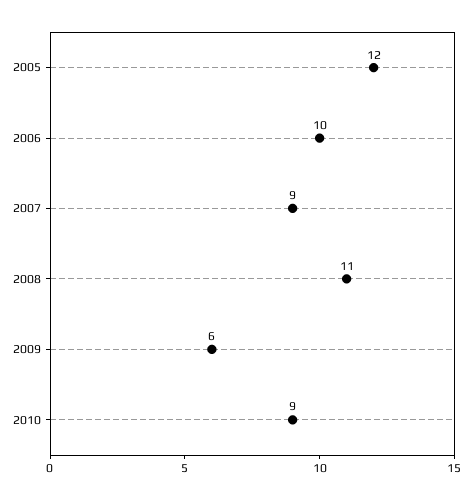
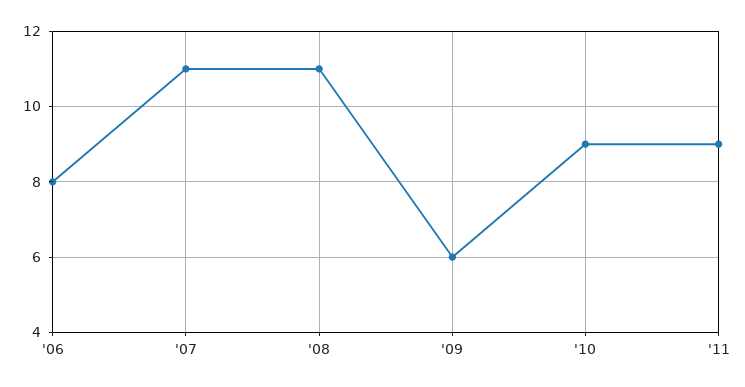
2005: 12 -> none
2006: 10 -> 8
2007: 9 -> 11
'11: none -> 9

